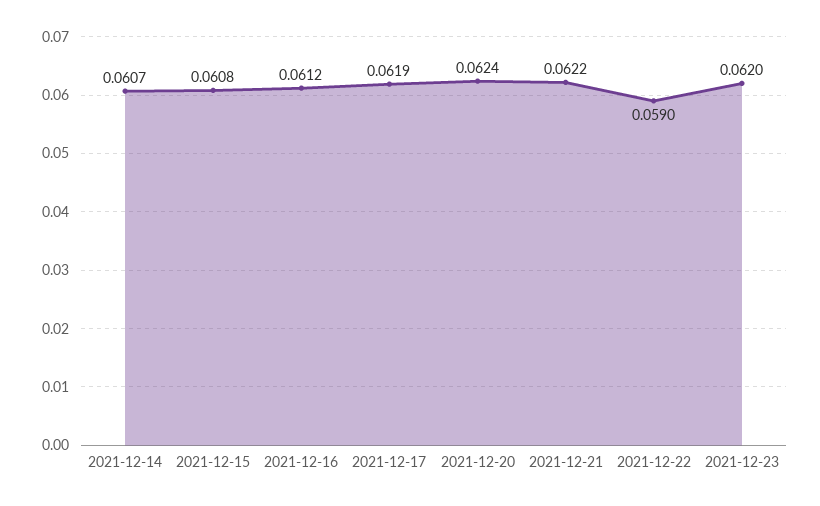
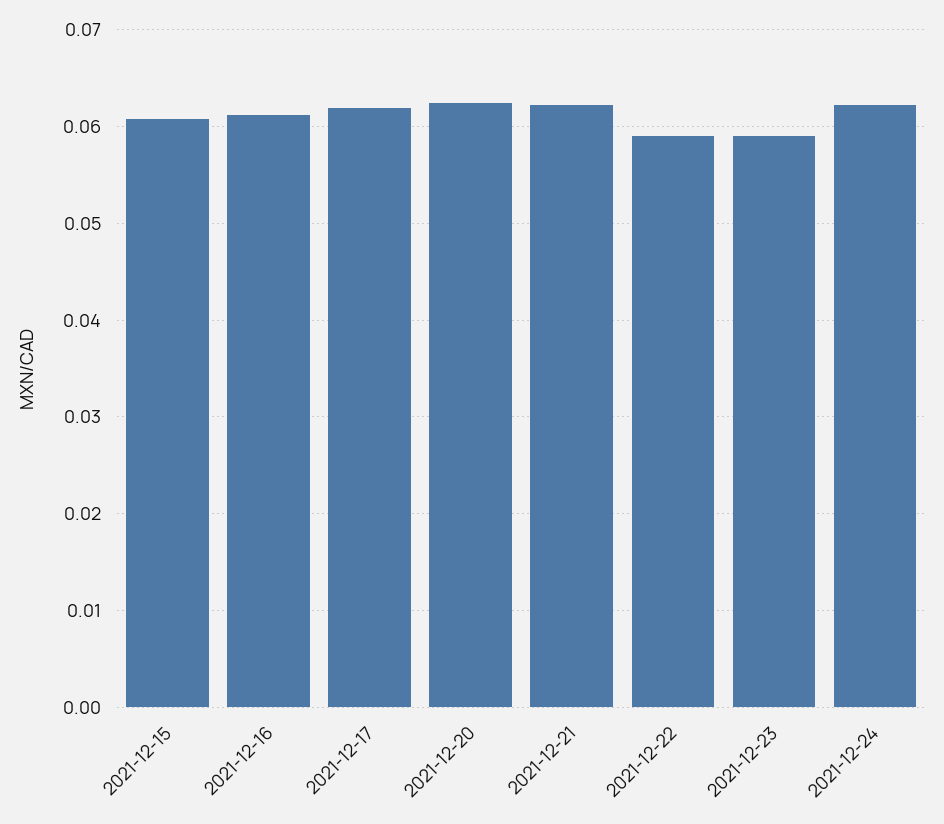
2021-12-14: 0.0607 -> none
2021-12-23: 0.062 -> 0.059
2021-12-24: none -> 0.062

